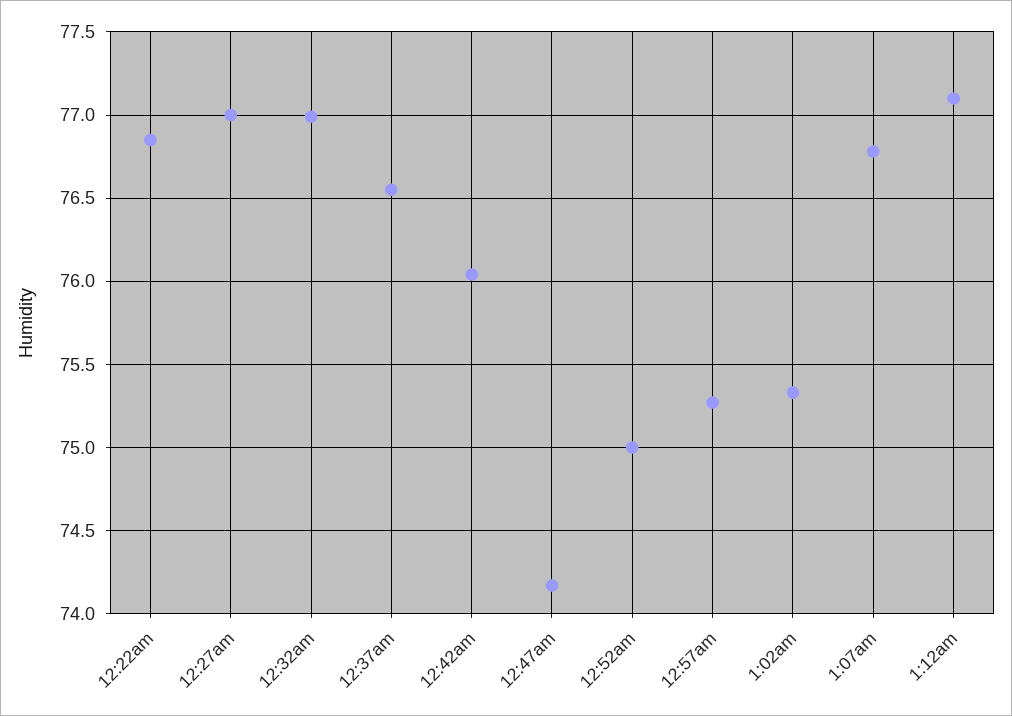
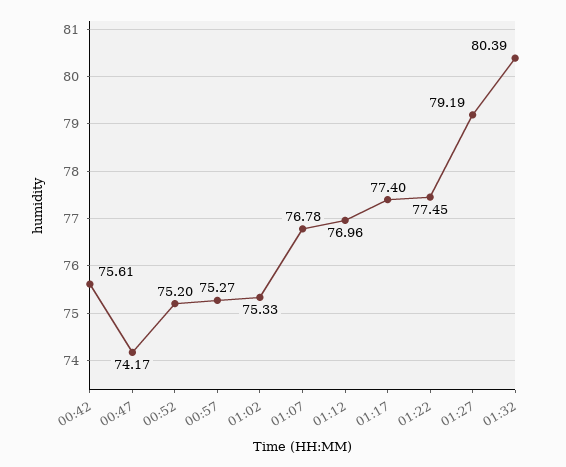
12:22am: 76.85 -> none
12:27am: 77 -> none
12:32am: 77 -> none
12:37am: 76.55 -> none
12:42am: 76.05 -> 75.61
12:52am: 75 -> 75.2
1:12am: 77.1 -> 76.96
01:17: none -> 77.4
01:22: none -> 77.45
01:27: none -> 79.19
01:32: none -> 80.39

